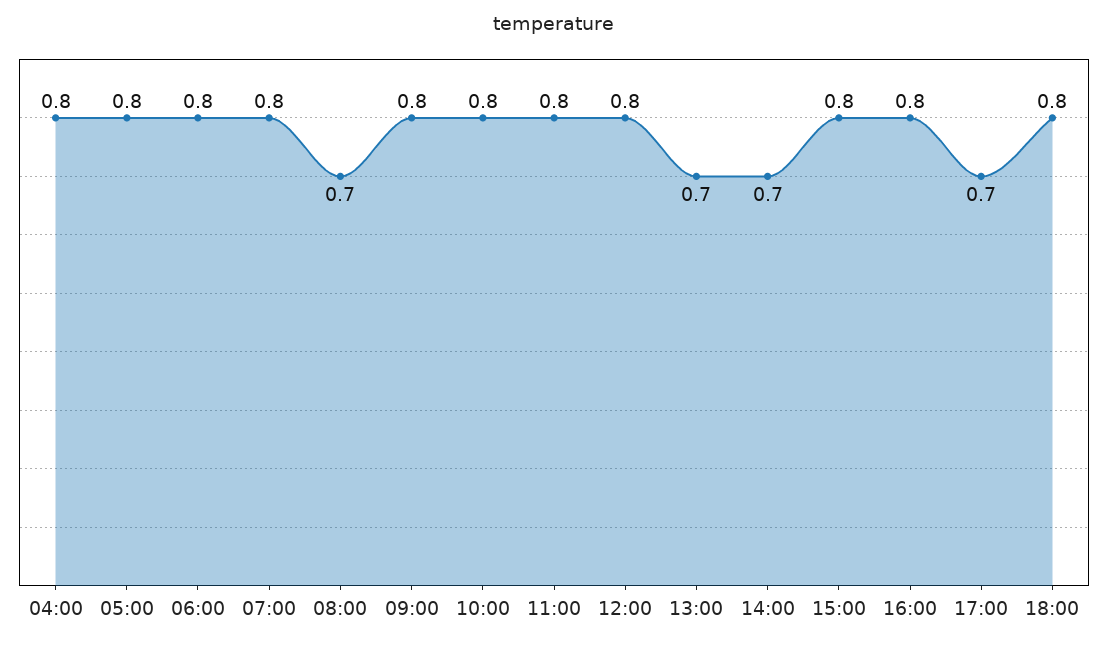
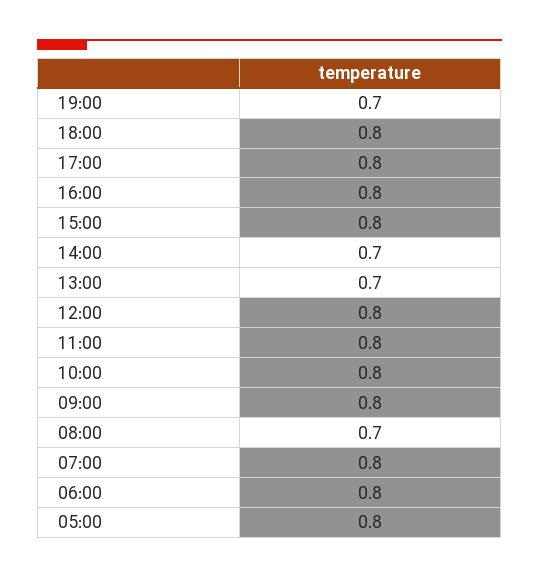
04:00: 0.8 -> none
17:00: 0.7 -> 0.8
19:00: none -> 0.7

